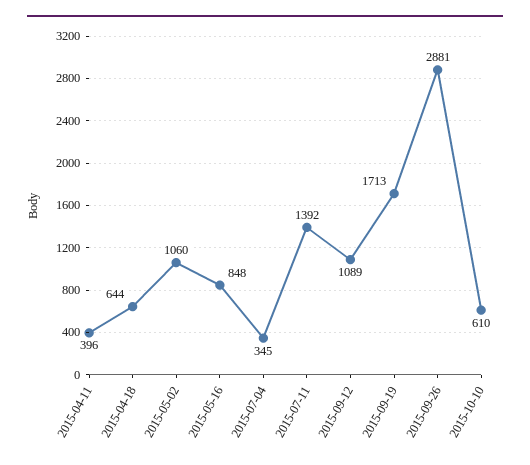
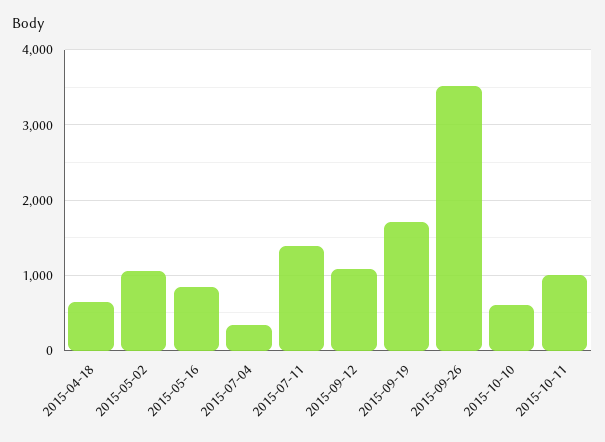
2015-04-11: 396 -> none
2015-09-26: 2881 -> 3500
2015-10-11: none -> 1000

